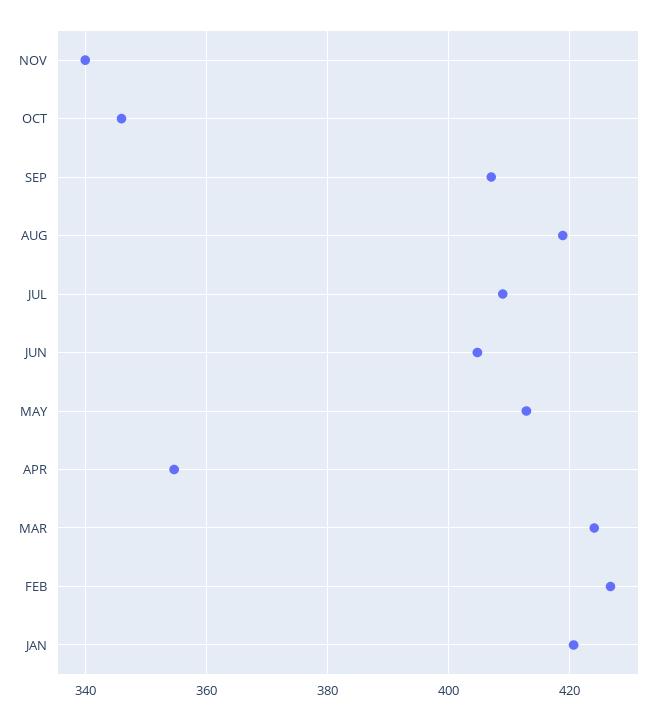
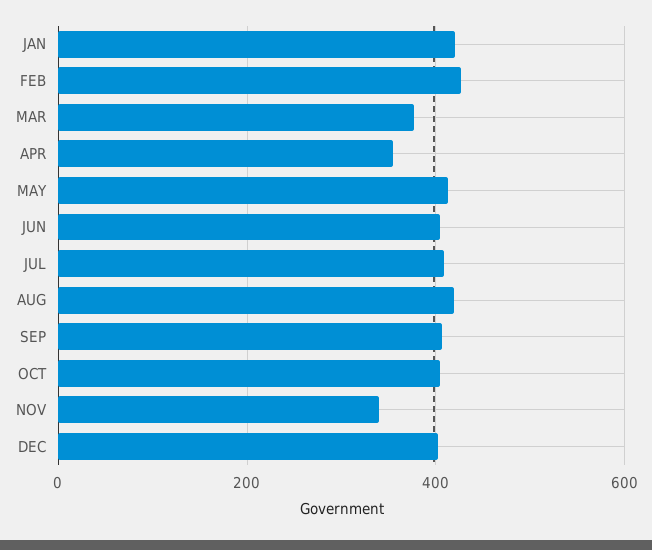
OCT: 346 -> 400
MAR: 424 -> 380
DEC: none -> 400

